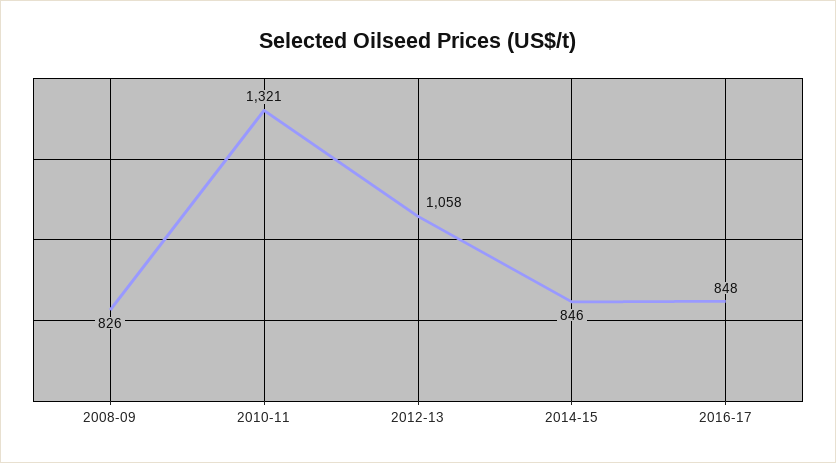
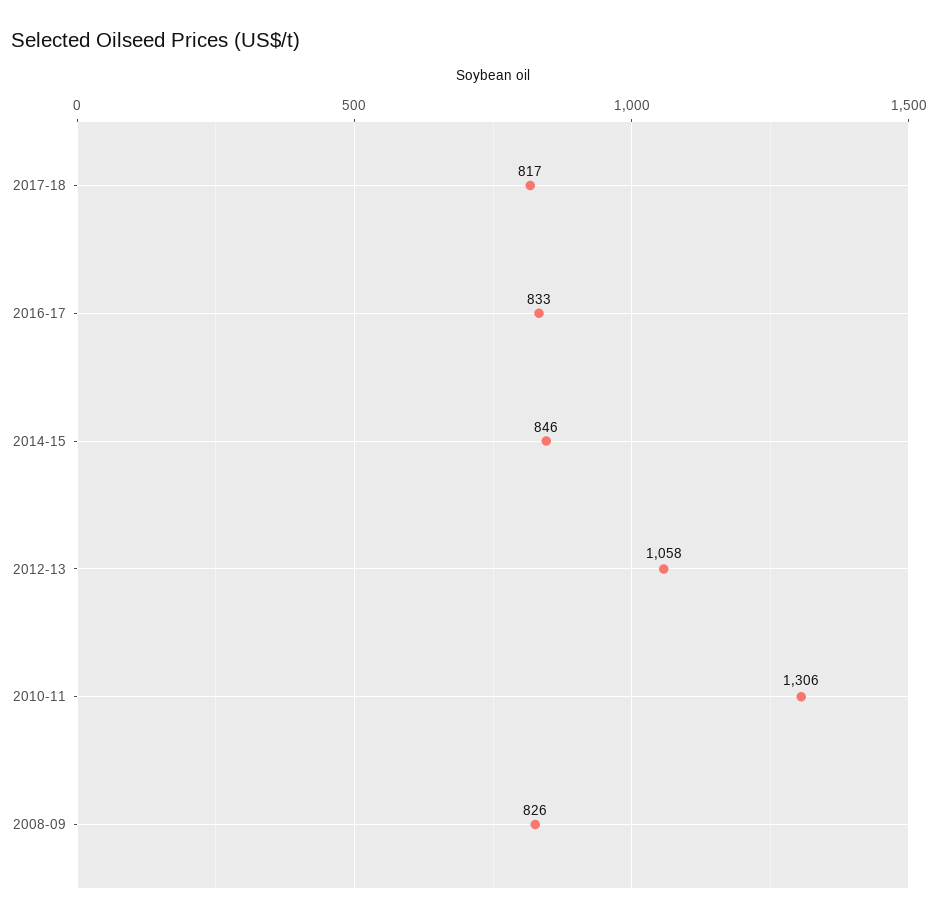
2010-11: 1321 -> 1306
2016-17: 848 -> 833
2017-18: none -> 817

